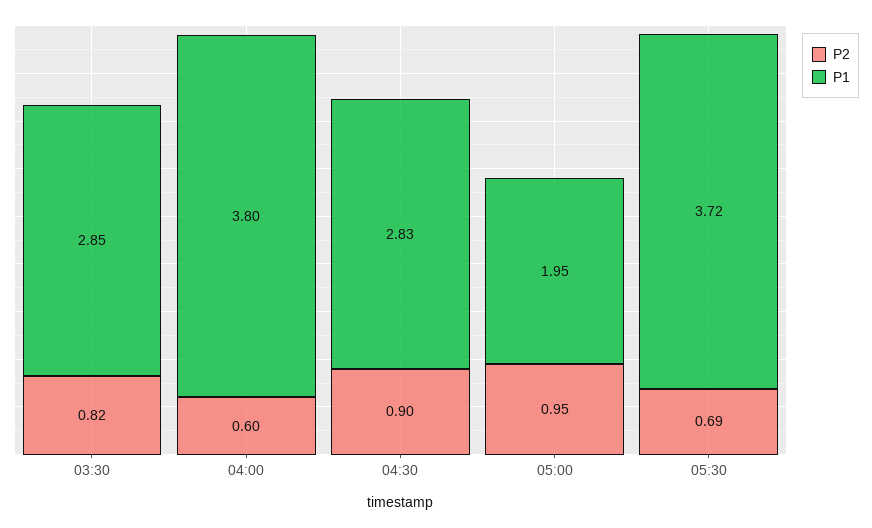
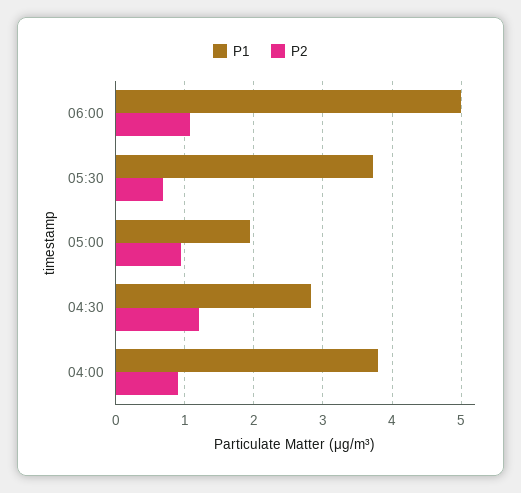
P2, 03:30: 0.82 -> none
P1, 03:30: 2.85 -> none
P2, 04:00: 0.6 -> 0.9
P2, 04:30: 0.9 -> 1.2
P1, 06:00: none -> 5
P2, 06:00: none -> 1.1

